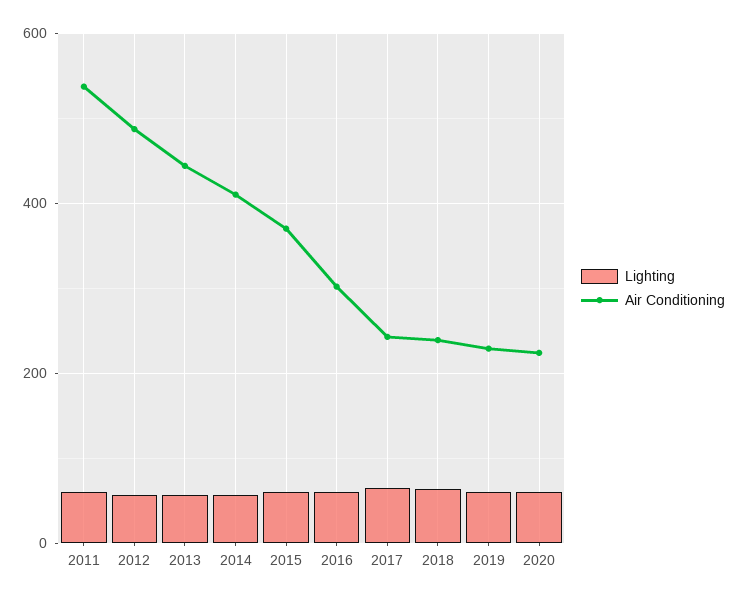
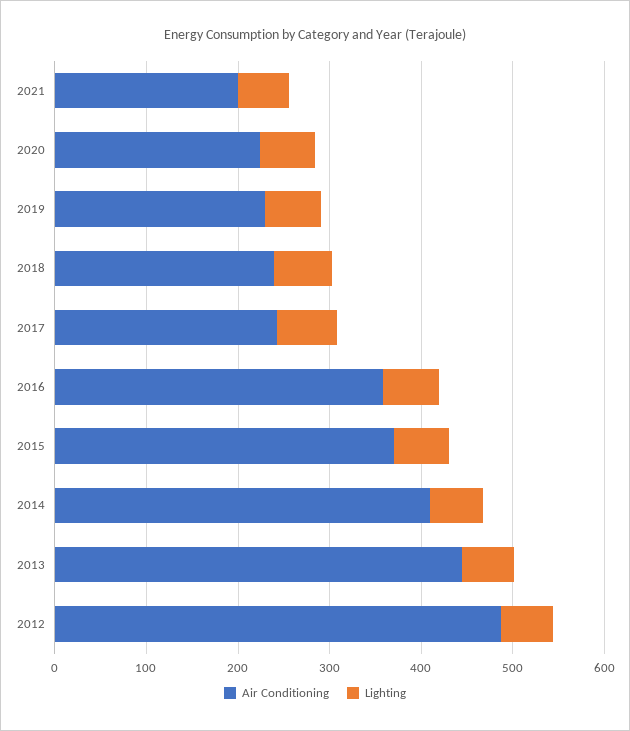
Lighting, 2011: 60 -> none
Air Conditioning, 2011: 540 -> none
Air Conditioning, 2016: 300 -> 360
Air Conditioning, 2021: none -> 200
Lighting, 2021: none -> 60

